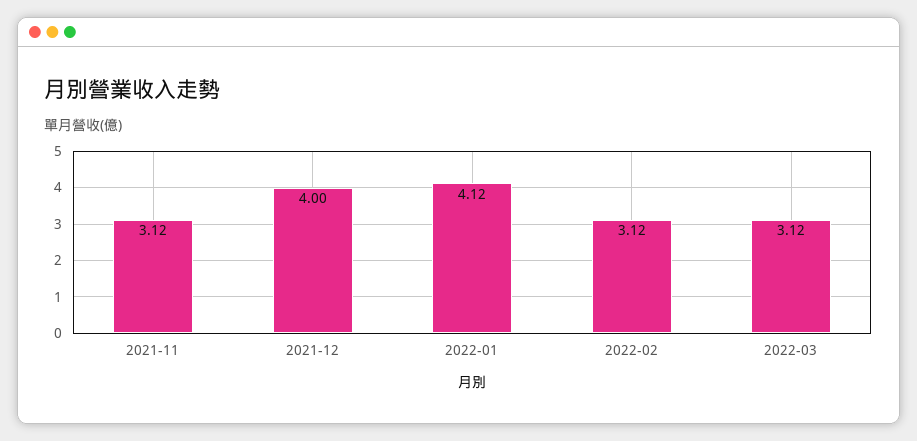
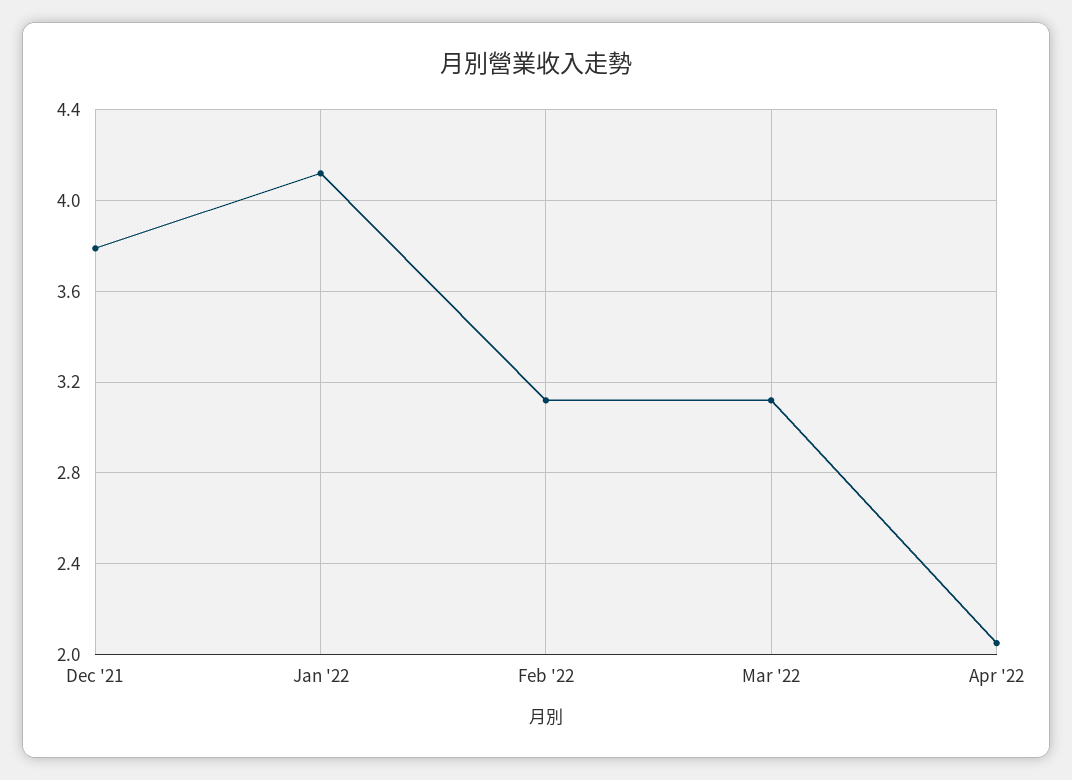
2021-11: 3.12 -> none
2021-12: 4 -> 3.8
Apr '22: none -> 2.05

